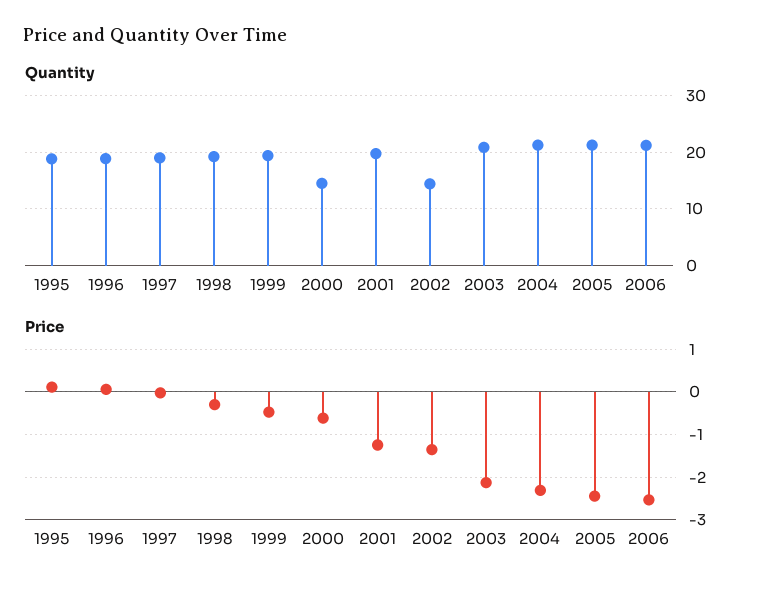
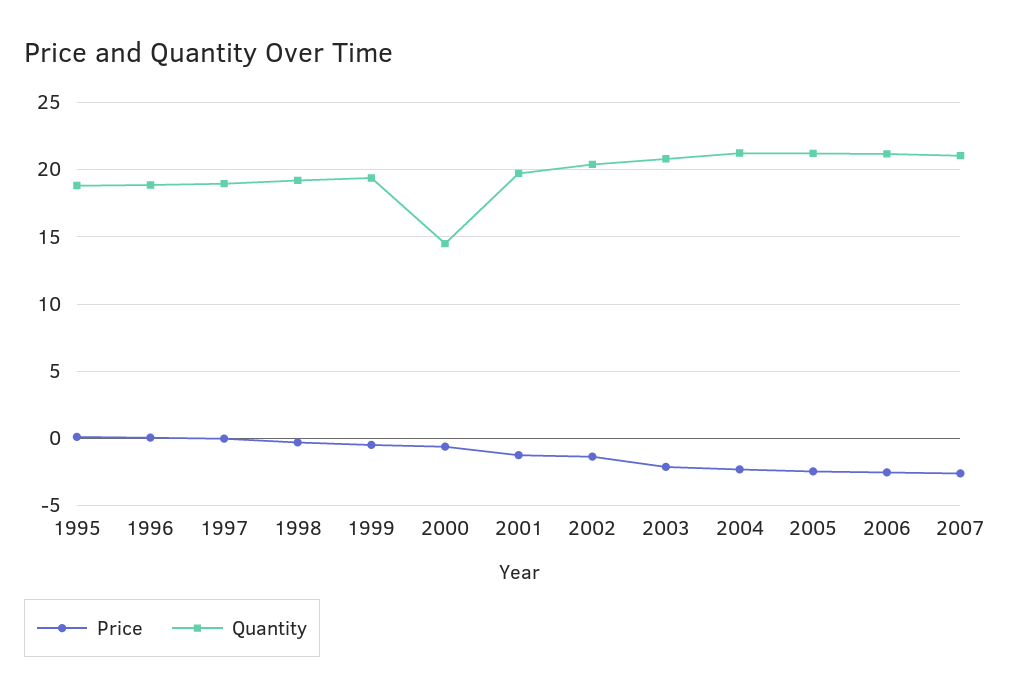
Quantity, 2002: 14 -> 20.5
Price, 2007: none -> -2.5
Quantity, 2007: none -> 21

